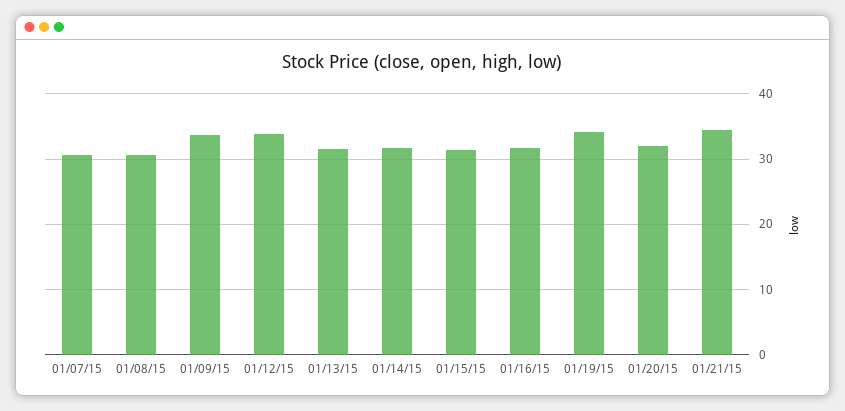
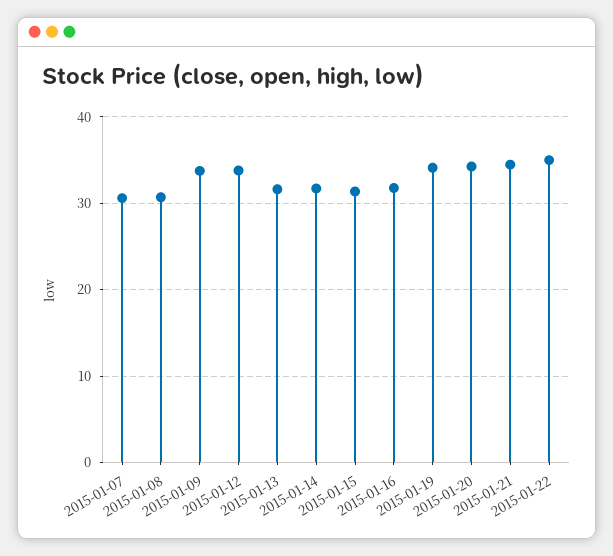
01/20/15: 32 -> 34
2015-01-22: none -> 35

